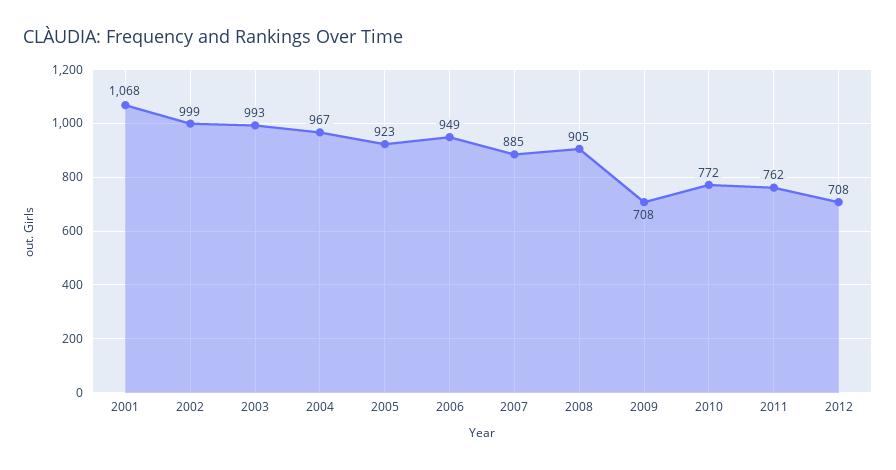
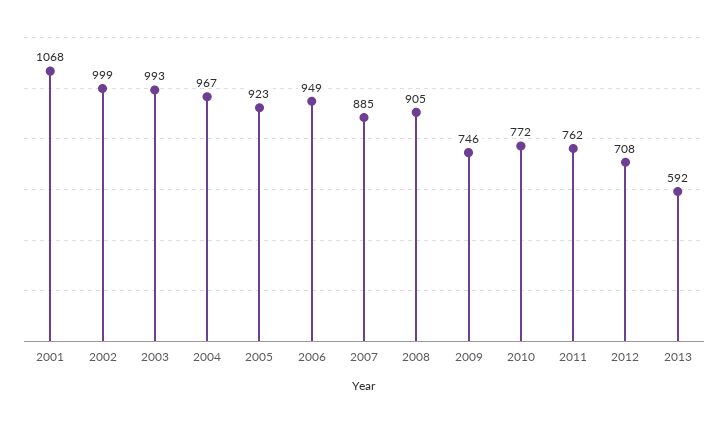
2009: 708 -> 746
2013: none -> 592

